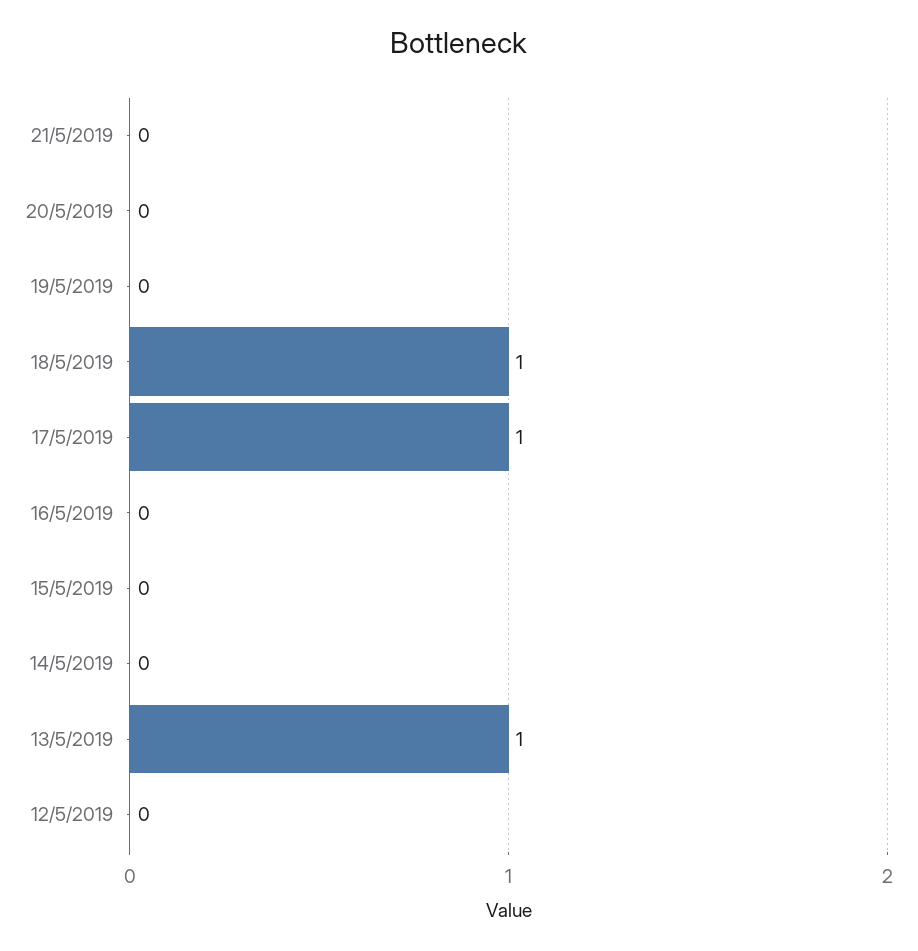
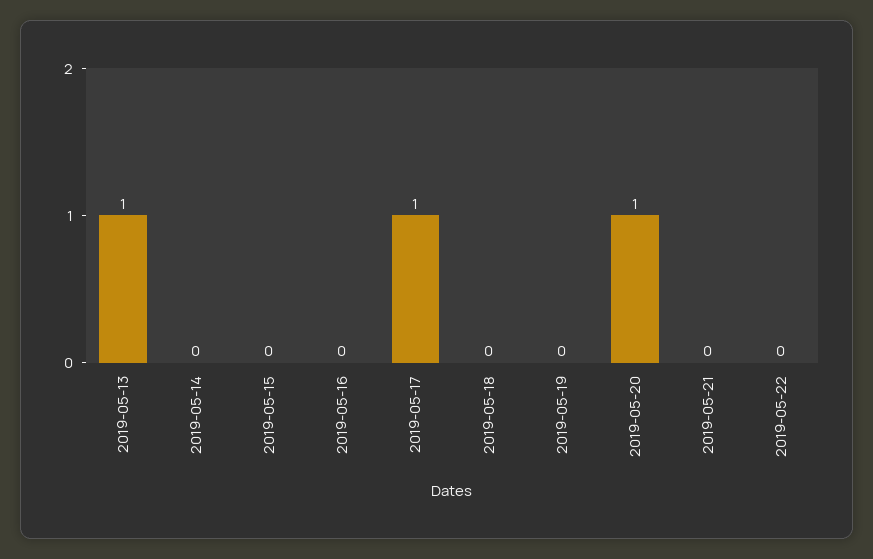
20/5/2019: 0 -> 1
18/5/2019: 1 -> 0
12/5/2019: 0 -> none
2019-05-22: none -> 0

